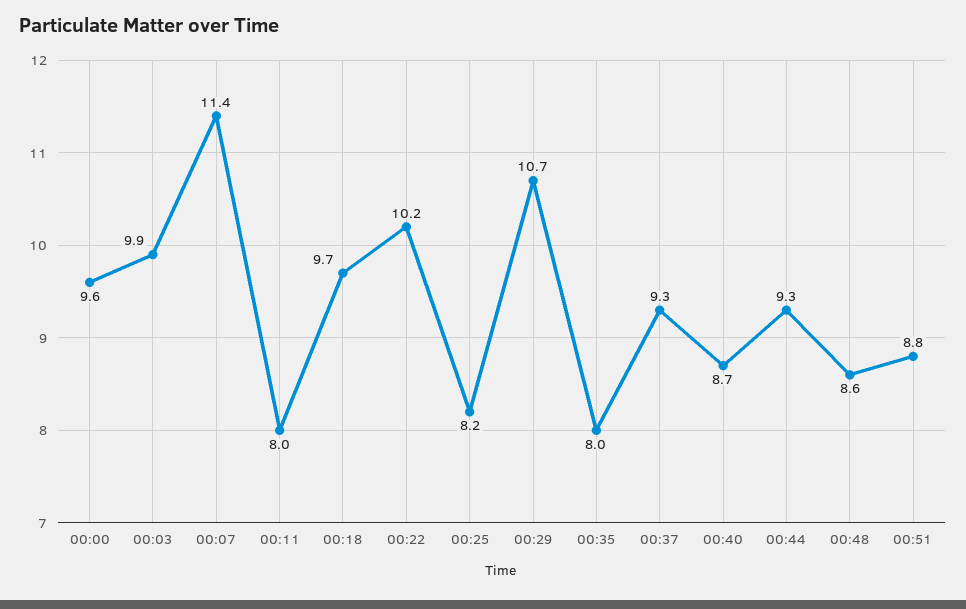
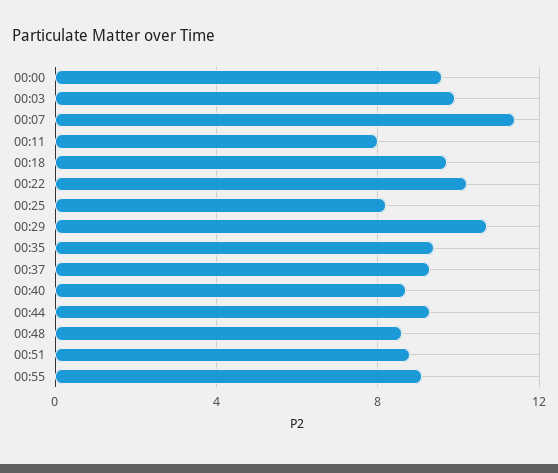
00:35: 8 -> 9.5
00:55: none -> 9

